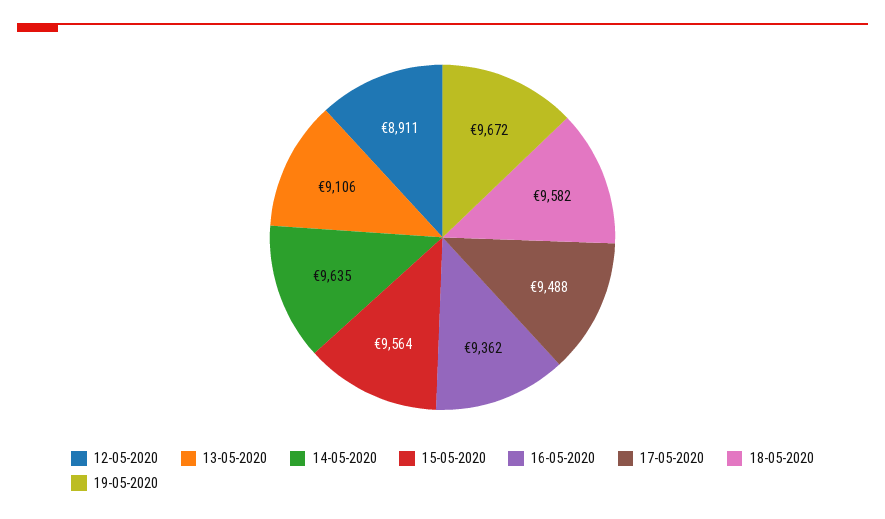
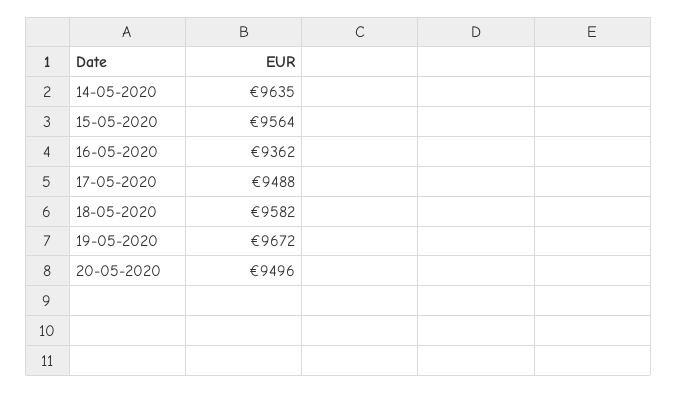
12-05-2020: 8911 -> none
13-05-2020: 9106 -> none
20-05-2020: none -> 9496

